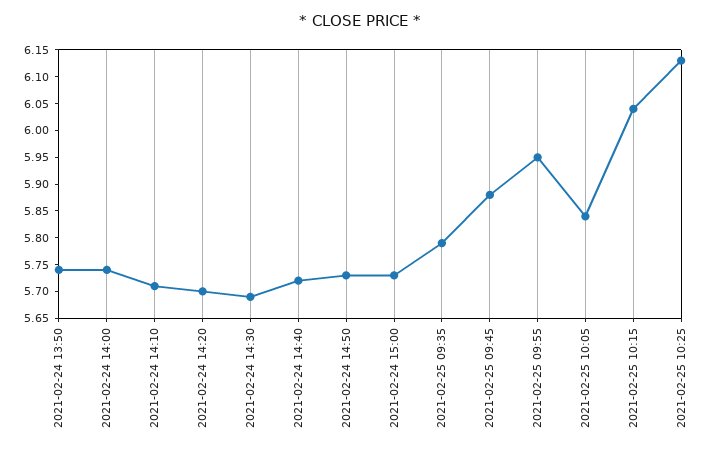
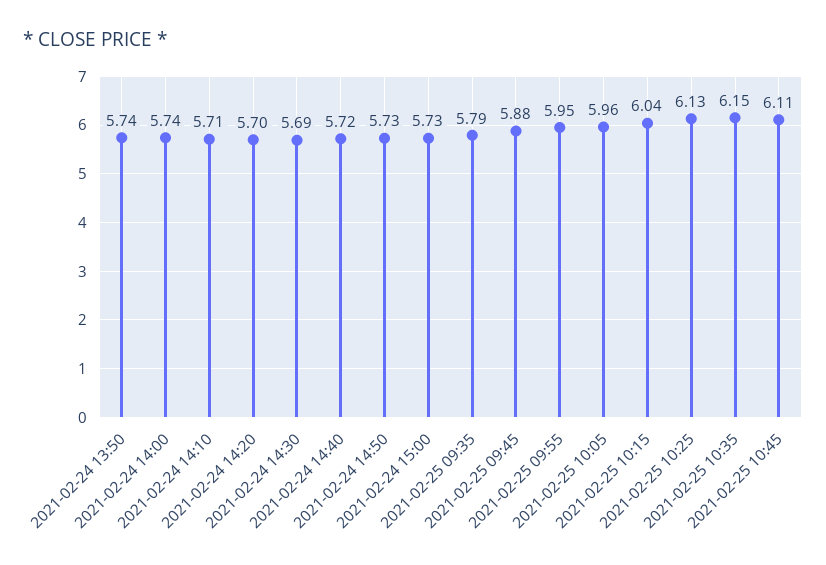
2021-02-25 10:05: 5.85 -> 5.96
2021-02-25 10:35: none -> 6.15
2021-02-25 10:45: none -> 6.11

